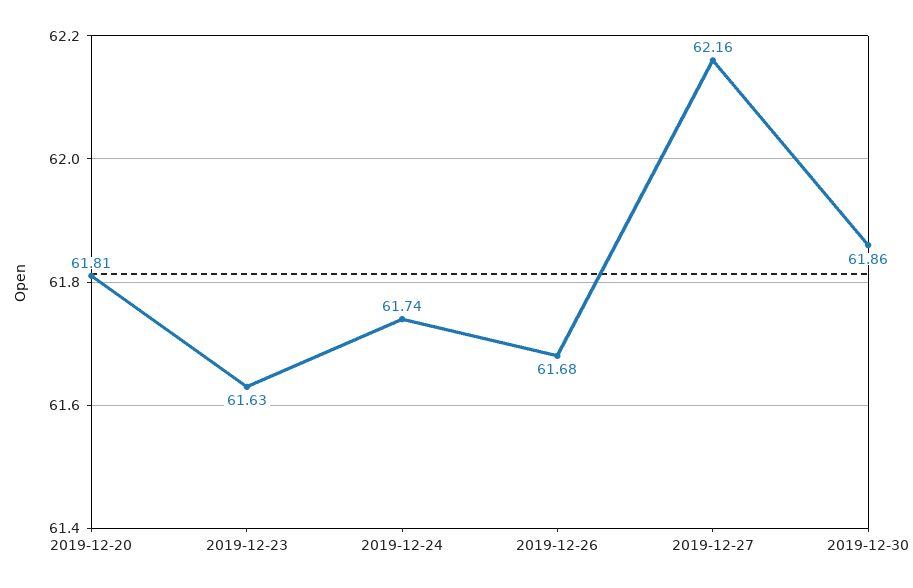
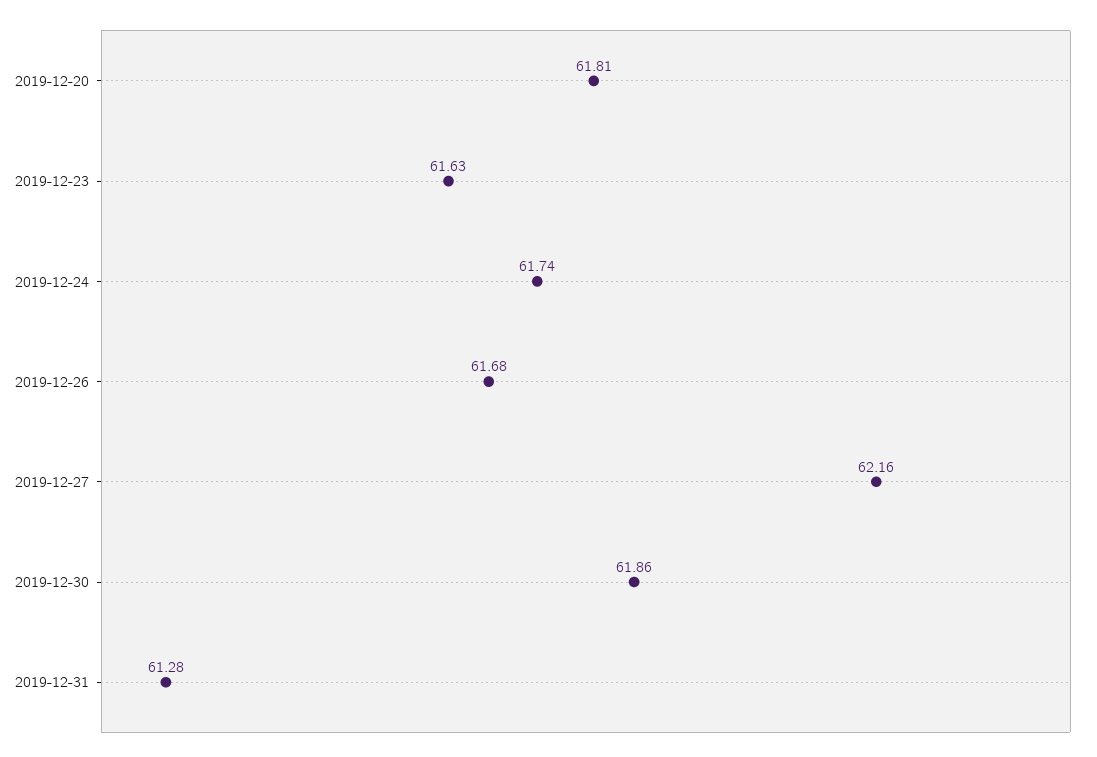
2019-12-31: none -> 61.28

